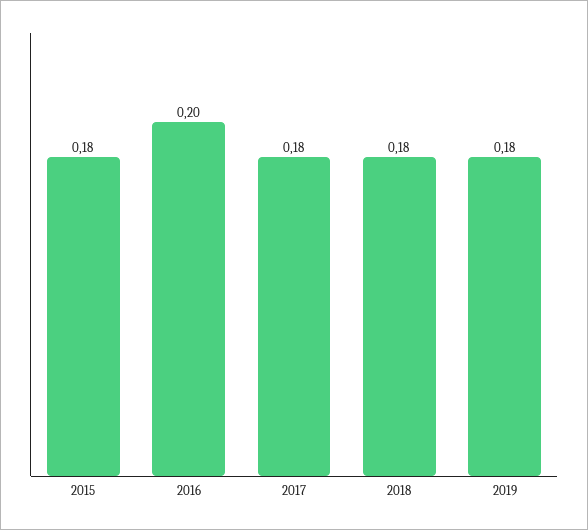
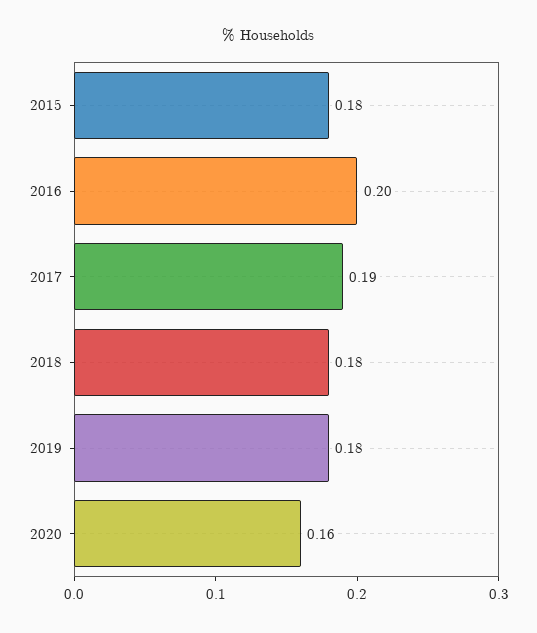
2017: 0.18 -> 0.19
2020: none -> 0.16

